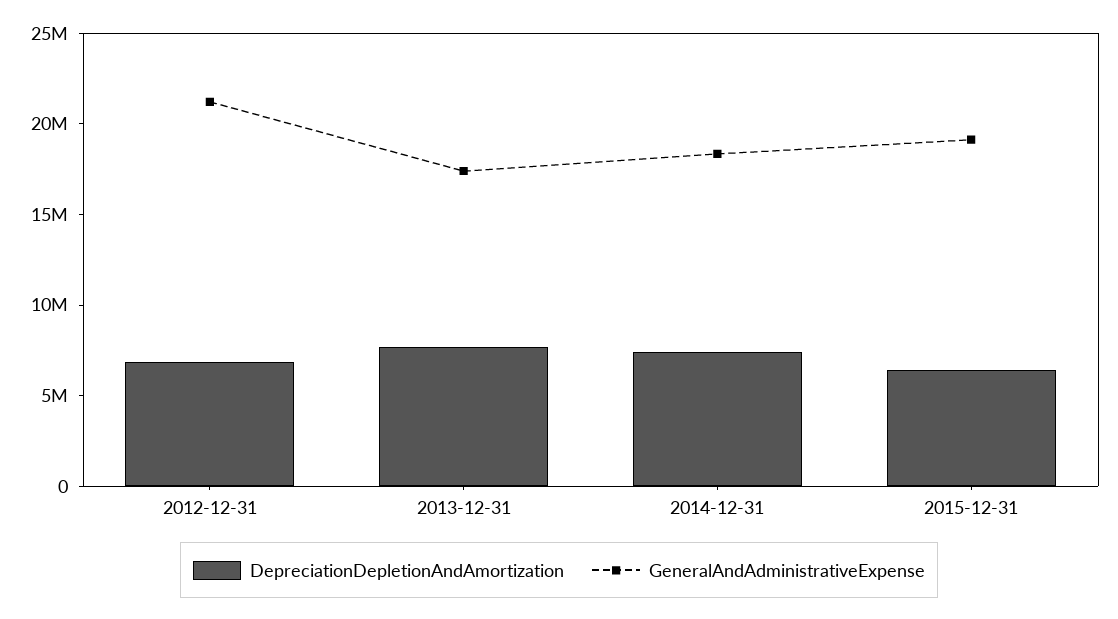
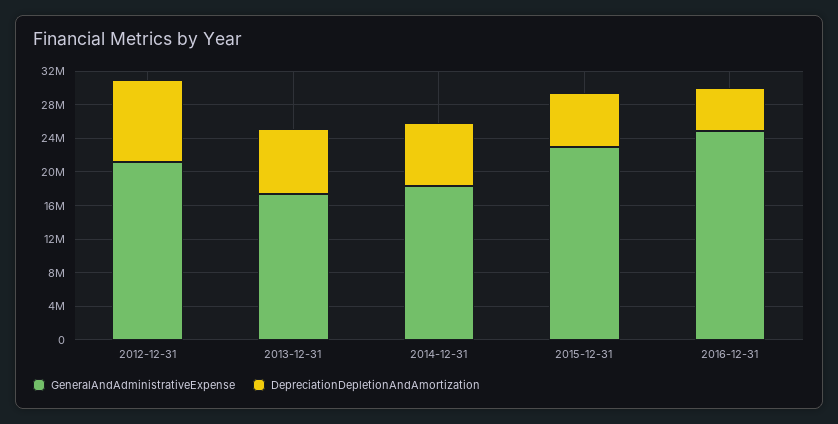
DepreciationDepletionAndAmortization, 2012-12-31: 7000000 -> 10000000
GeneralAndAdministrativeExpense, 2015-12-31: 19000000 -> 23000000
GeneralAndAdministrativeExpense, 2016-12-31: none -> 25000000
DepreciationDepletionAndAmortization, 2016-12-31: none -> 5000000

